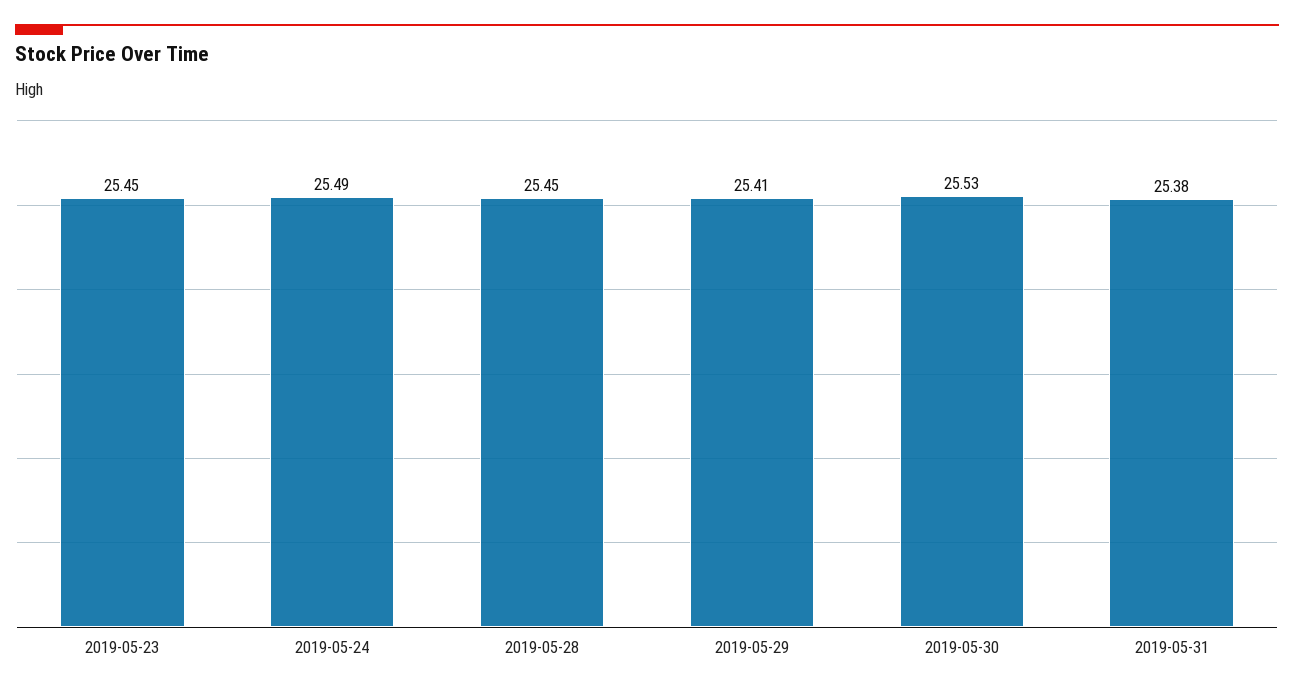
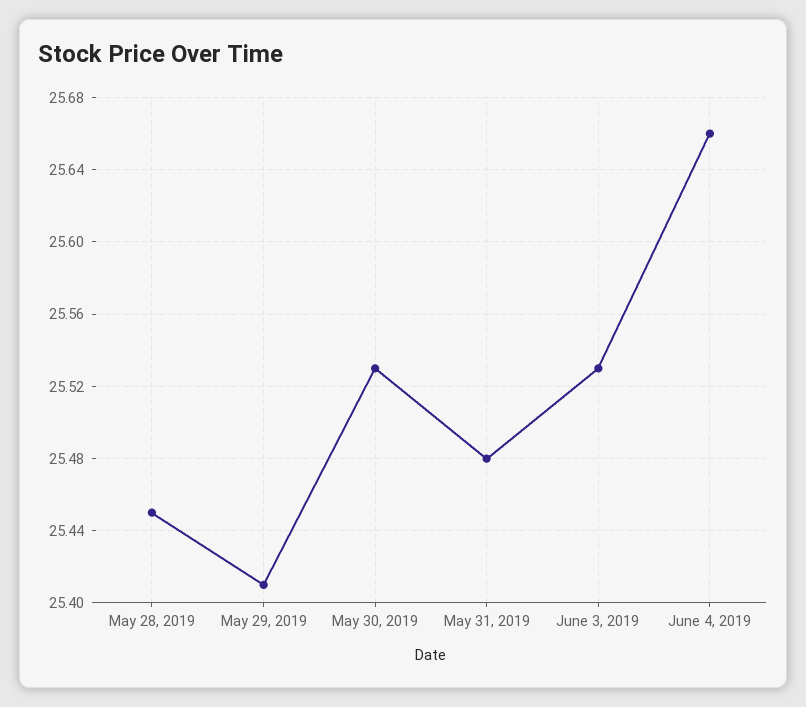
2019-05-23: 25.45 -> none
2019-05-24: 25.49 -> none
2019-05-31: 25.38 -> 25.48
June 3, 2019: none -> 25.53
June 4, 2019: none -> 25.66

